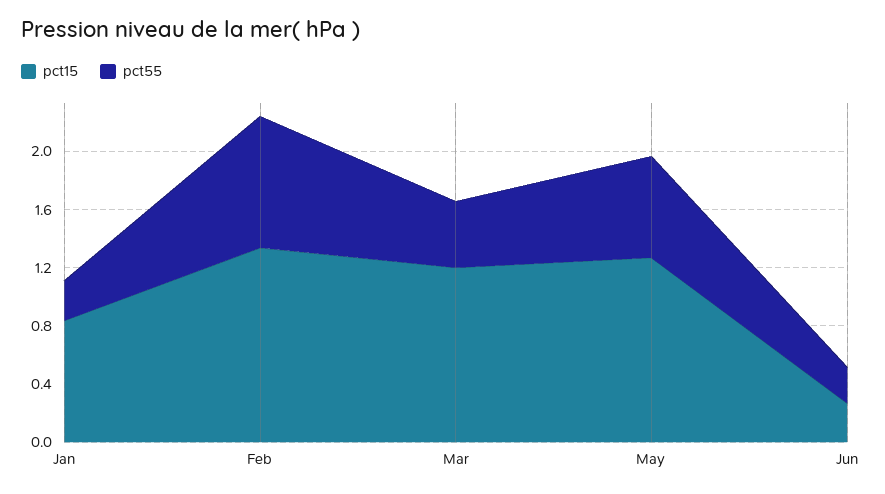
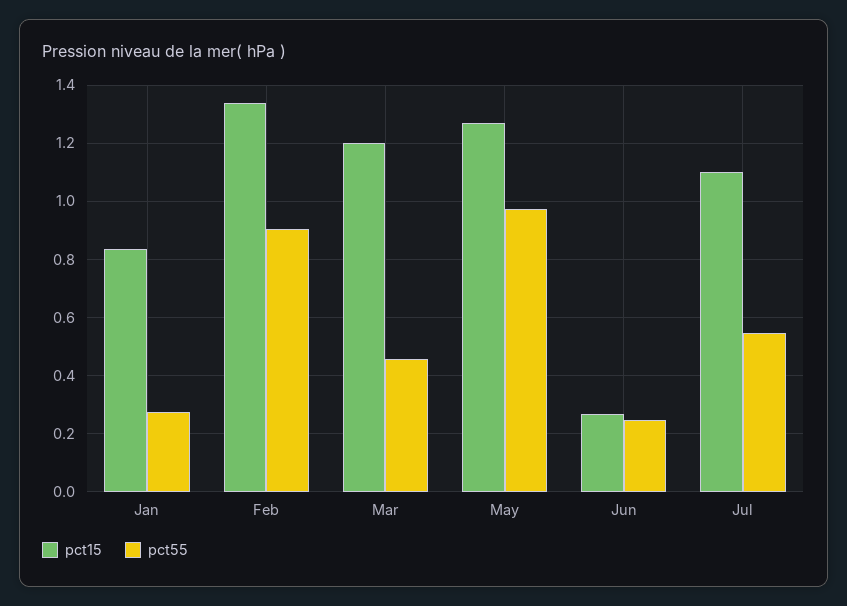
pct55, May: 0.7 -> 0.975
pct15, Jul: none -> 1.1
pct55, Jul: none -> 0.55

